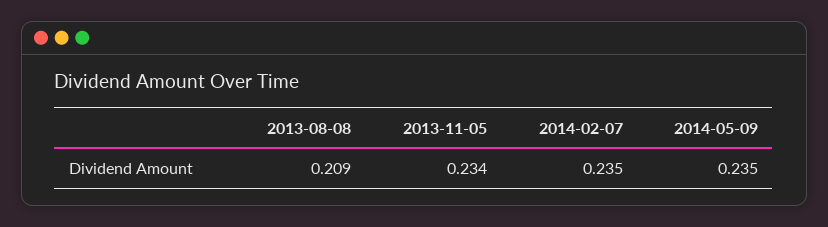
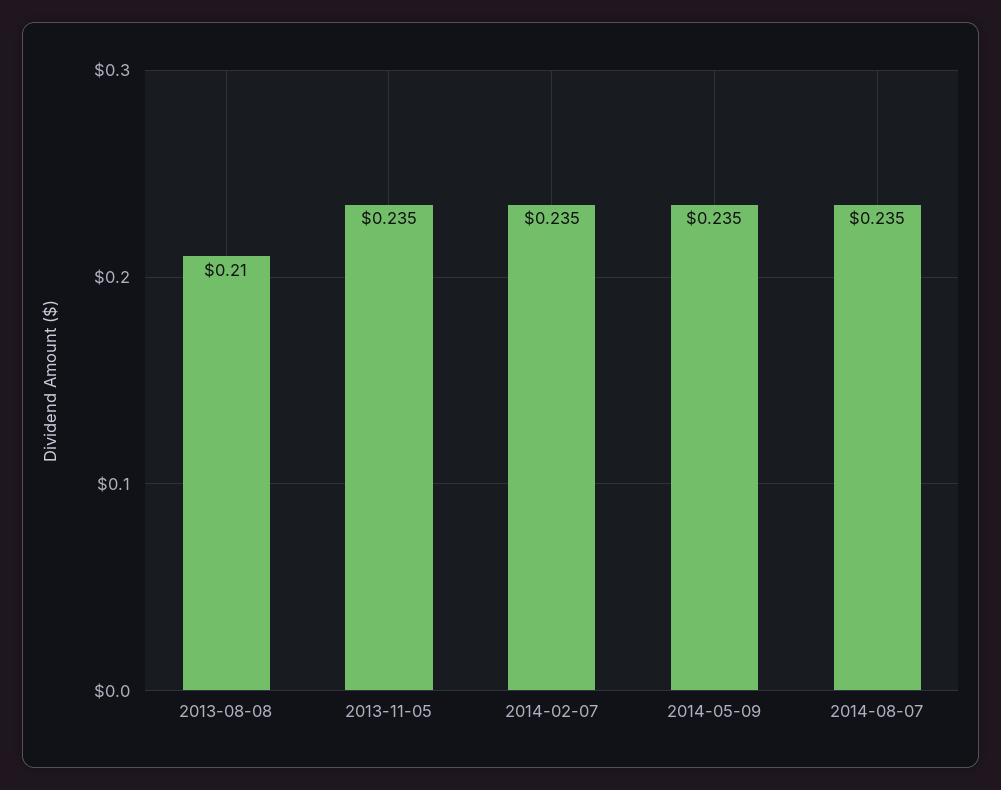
2013-08-08: 0.209 -> 0.21
2013-11-05: 0.234 -> 0.235
2014-08-07: none -> 0.235

